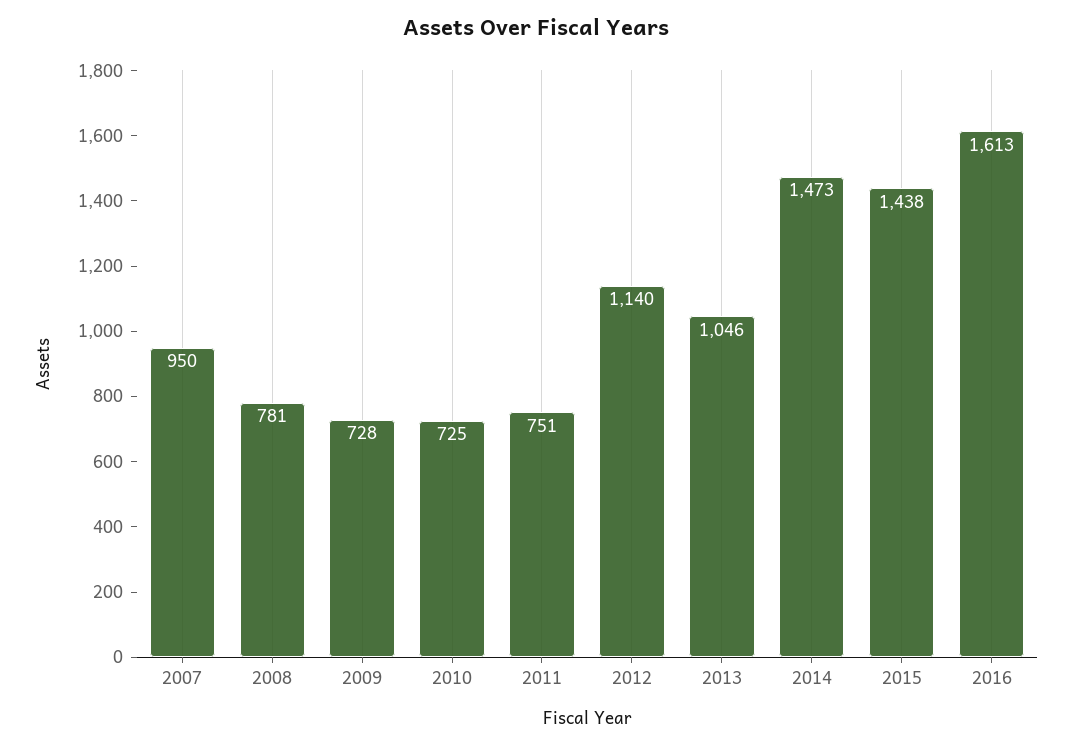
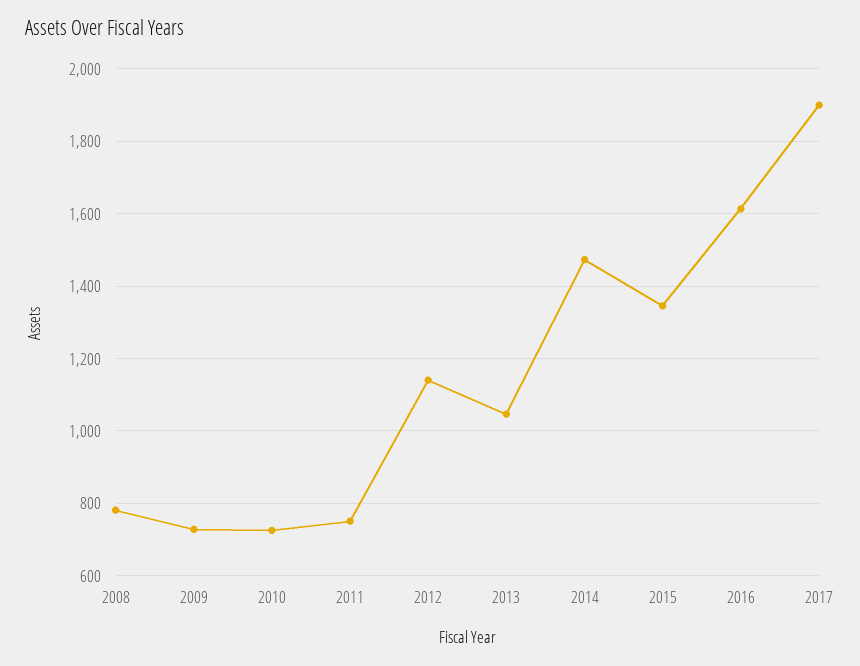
2007: 950 -> none
2015: 1438 -> 1340
2017: none -> 1900

